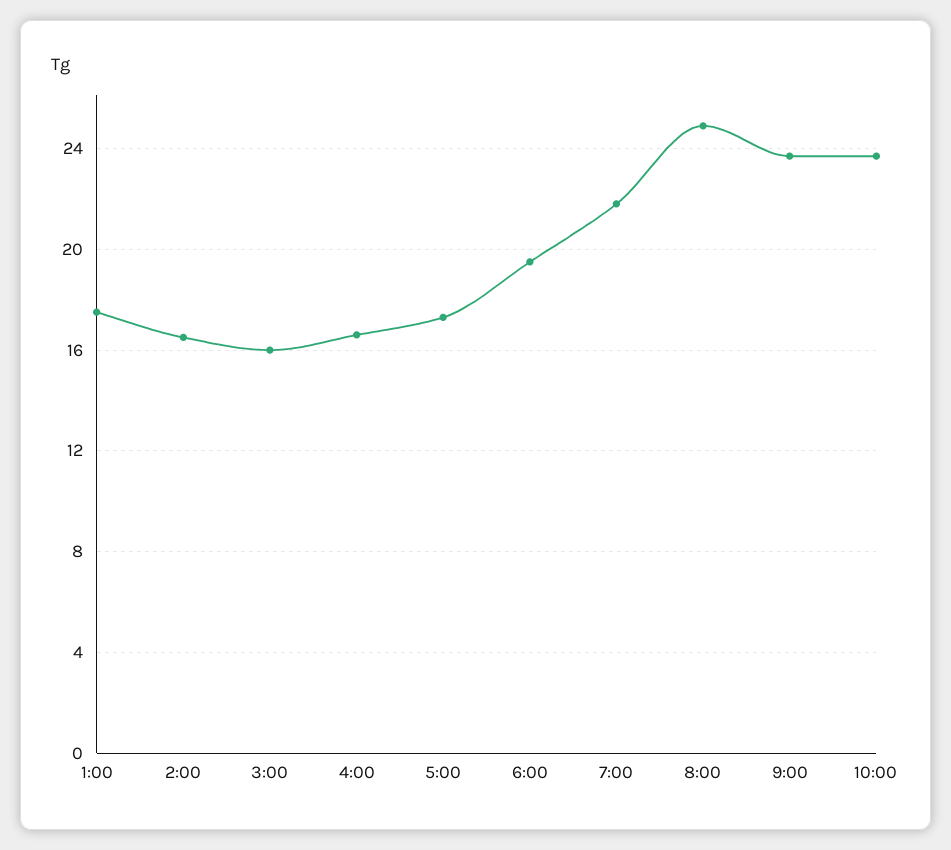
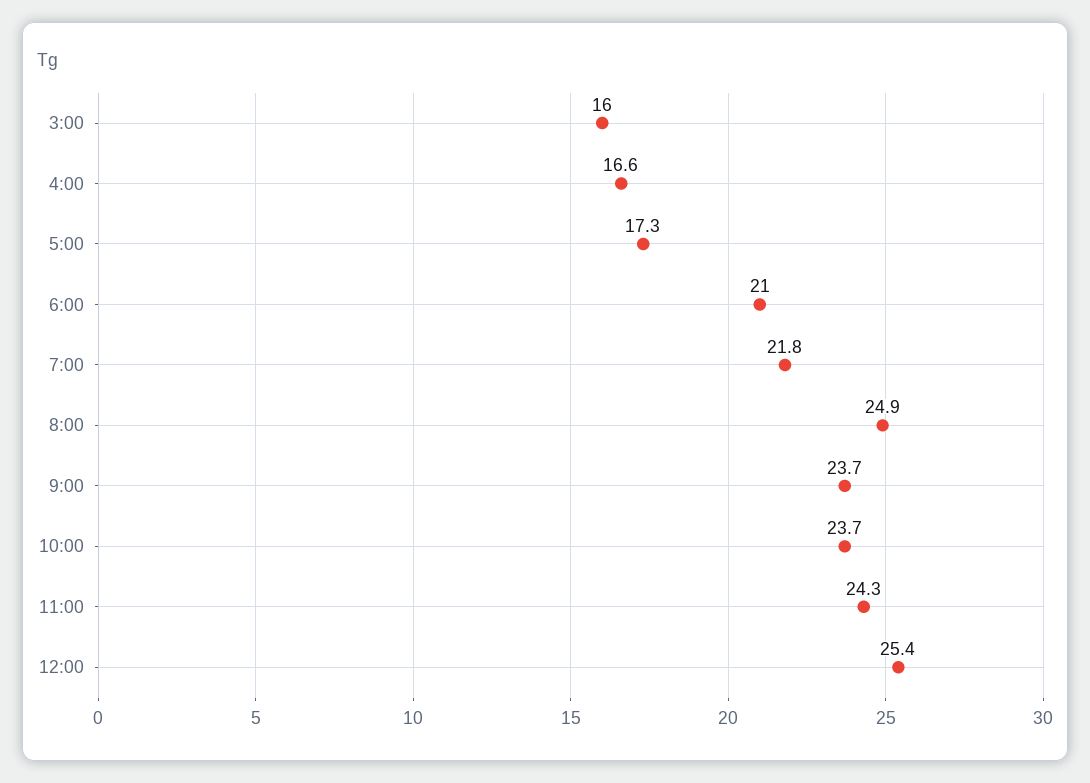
1:00: 17.5 -> none
2:00: 16.5 -> none
6:00: 19.5 -> 21
11:00: none -> 24.3
12:00: none -> 25.4

